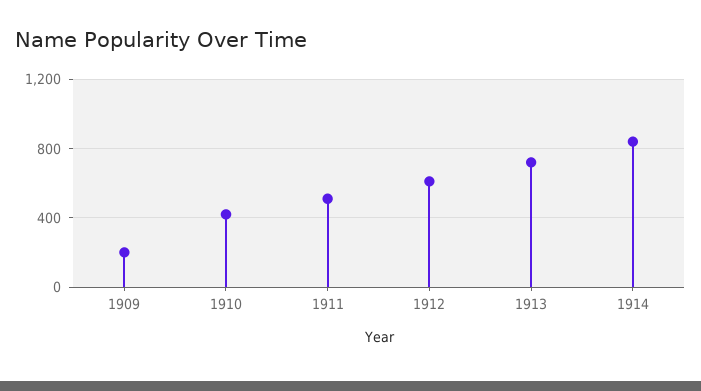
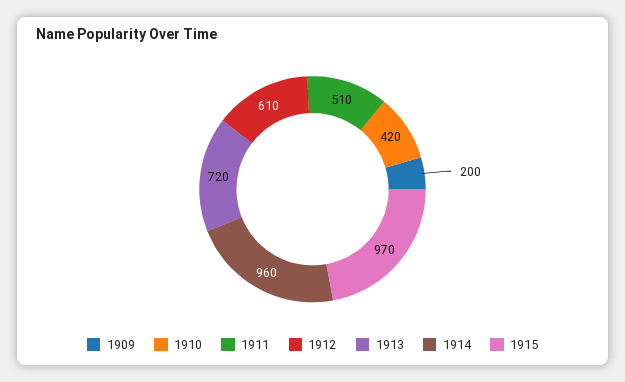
1914: 850 -> 960
1915: none -> 970

